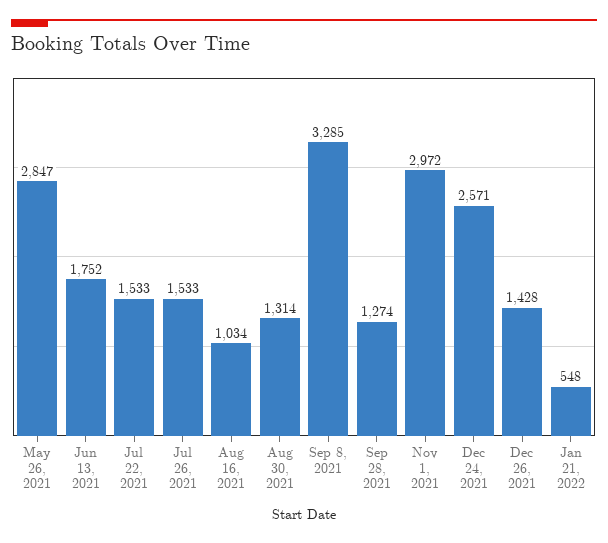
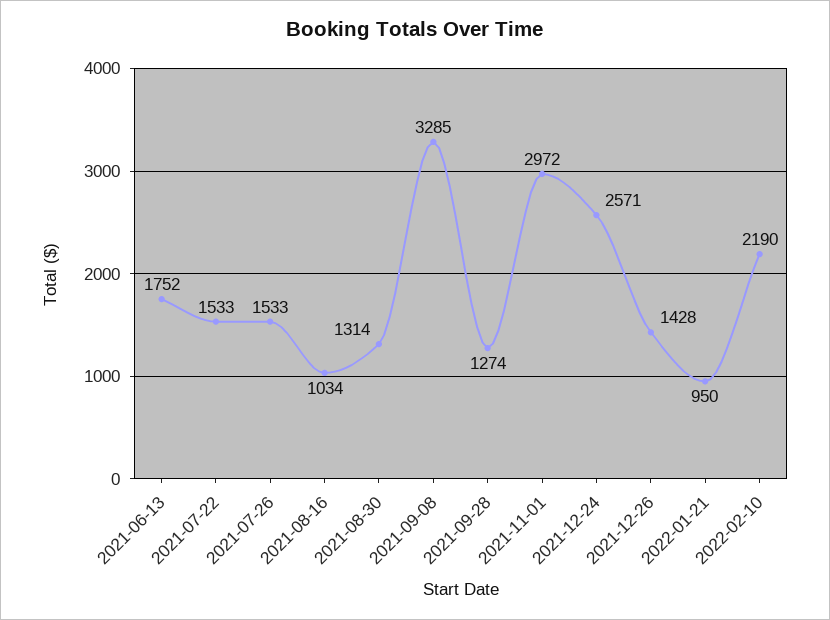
May 26, 2021: 2847 -> none
Jan 21, 2022: 548 -> 950
2022-02-10: none -> 2190

